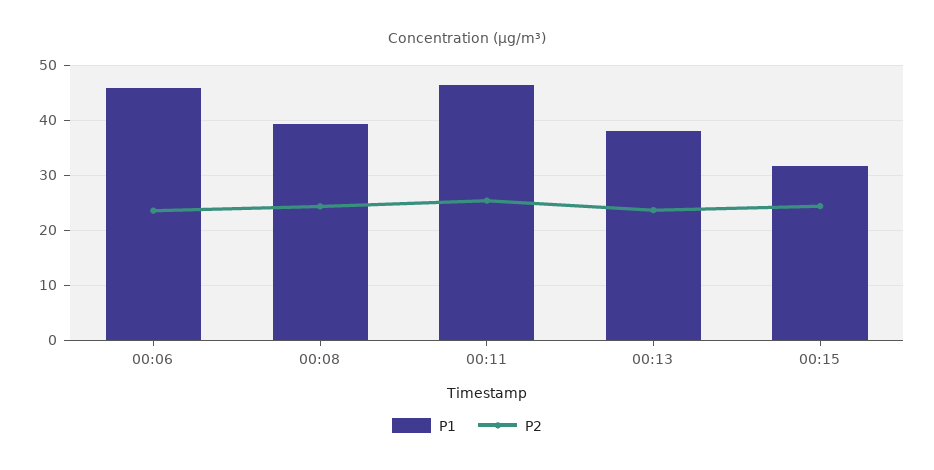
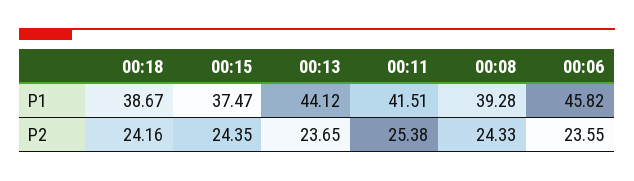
P1, 00:11: 46 -> 41.51
P1, 00:13: 38 -> 44.12
P1, 00:15: 32 -> 37.47
P1, 00:18: none -> 38.67
P2, 00:18: none -> 24.16

